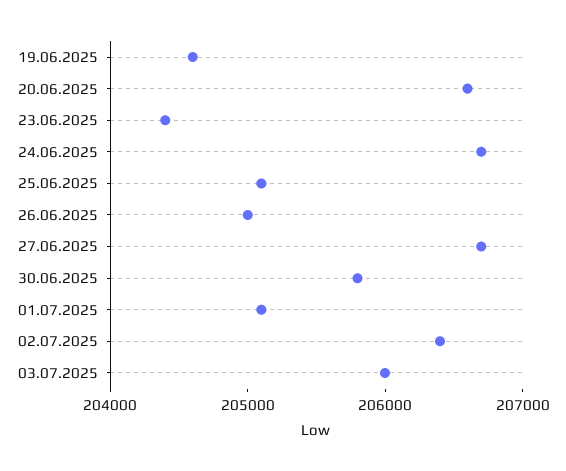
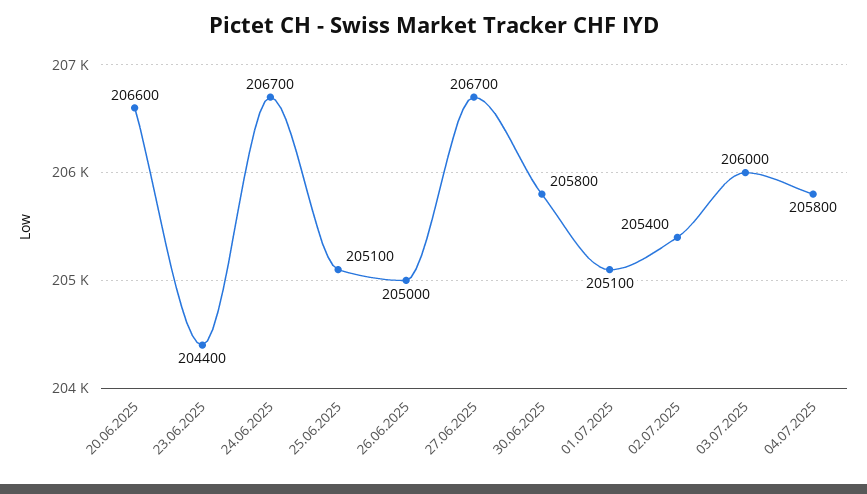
19.06.2025: 204600 -> none
02.07.2025: 206400 -> 205400
04.07.2025: none -> 205800

